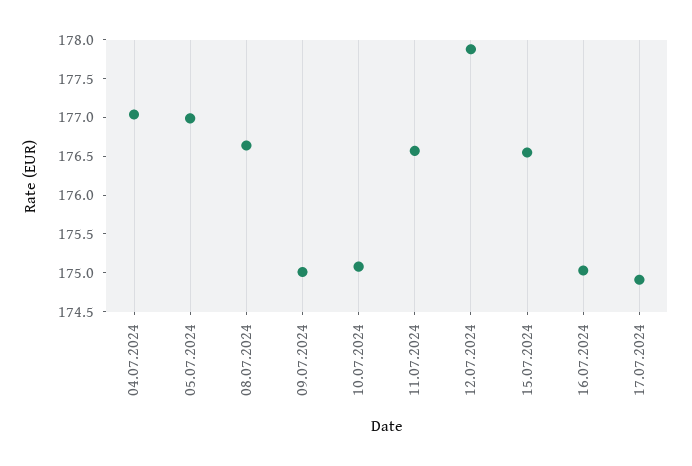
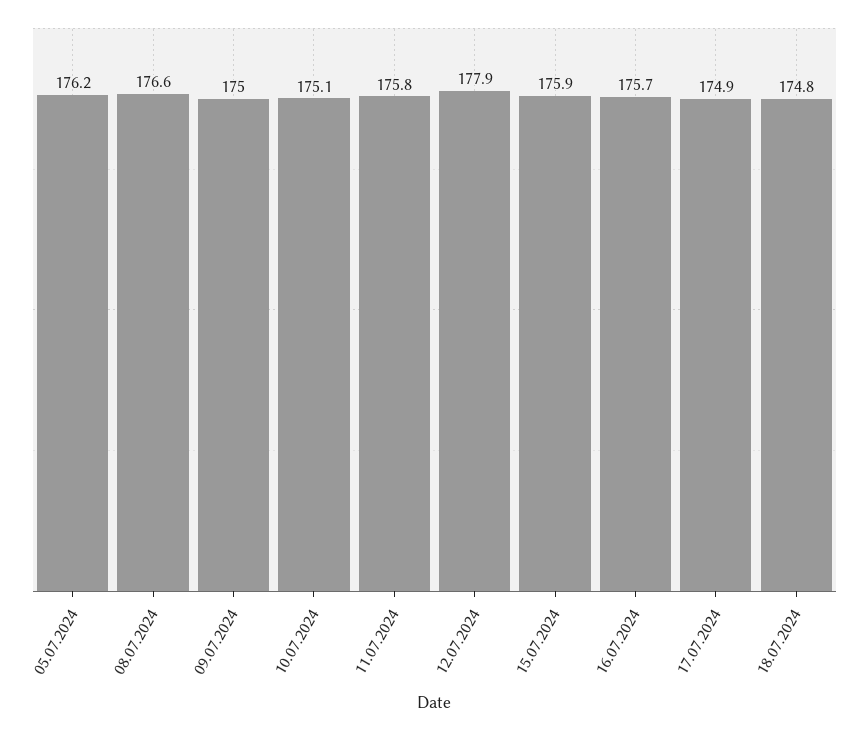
04.07.2024: 177 -> none
05.07.2024: 177 -> 176.2
11.07.2024: 176.5 -> 175.8
15.07.2024: 176.5 -> 175.9
16.07.2024: 175 -> 175.7
18.07.2024: none -> 174.8

